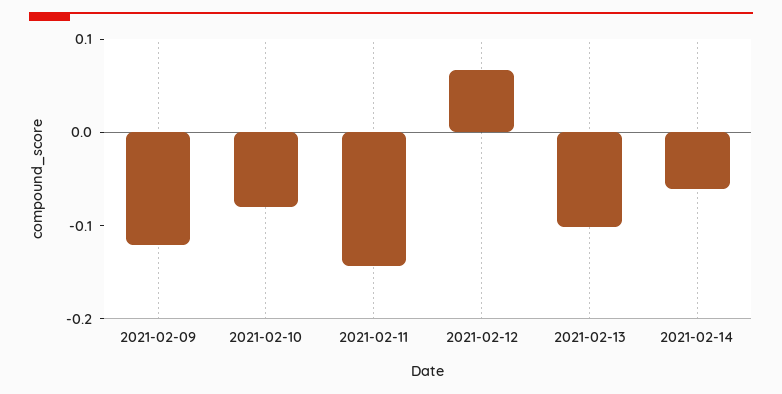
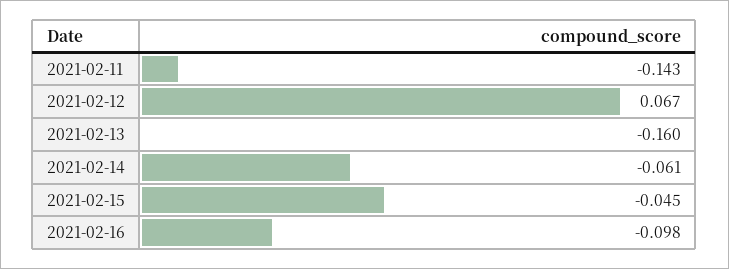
2021-02-09: -0.12 -> none
2021-02-10: -0.08 -> none
2021-02-13: -0.1 -> -0.16
2021-02-15: none -> -0.045
2021-02-16: none -> -0.098

